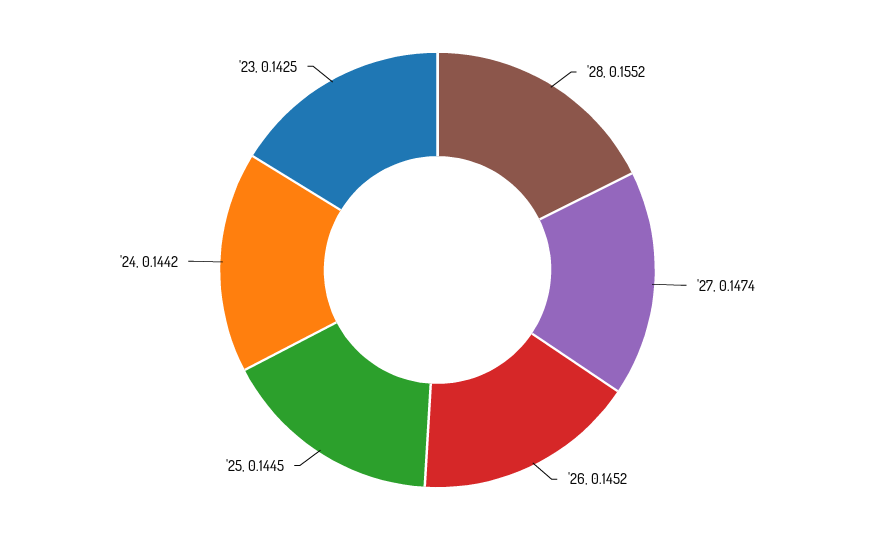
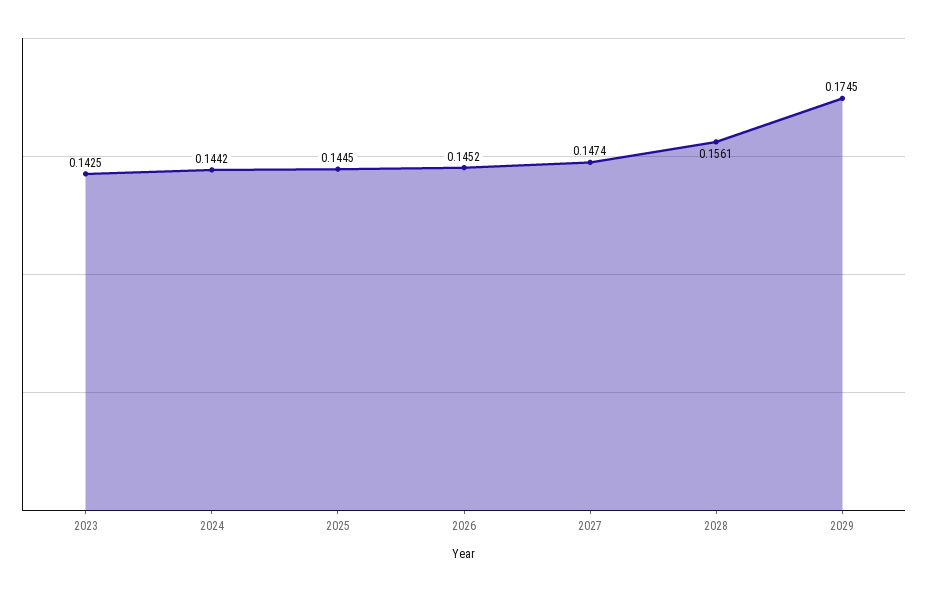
'28: 0.1552 -> 0.1561
2029: none -> 0.1745

